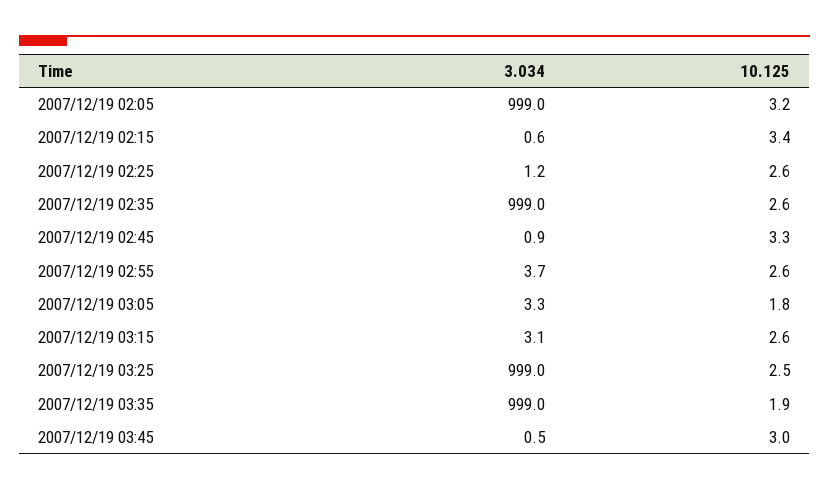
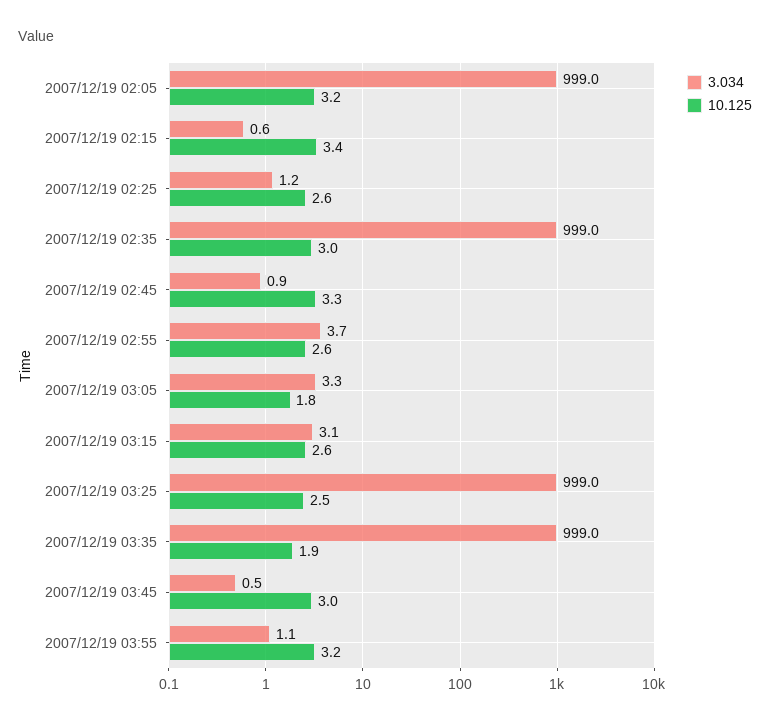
10.125, 2007/12/19 02:35: 2.6 -> 3
3.034, 2007/12/19 03:55: none -> 1.1
10.125, 2007/12/19 03:55: none -> 3.2

